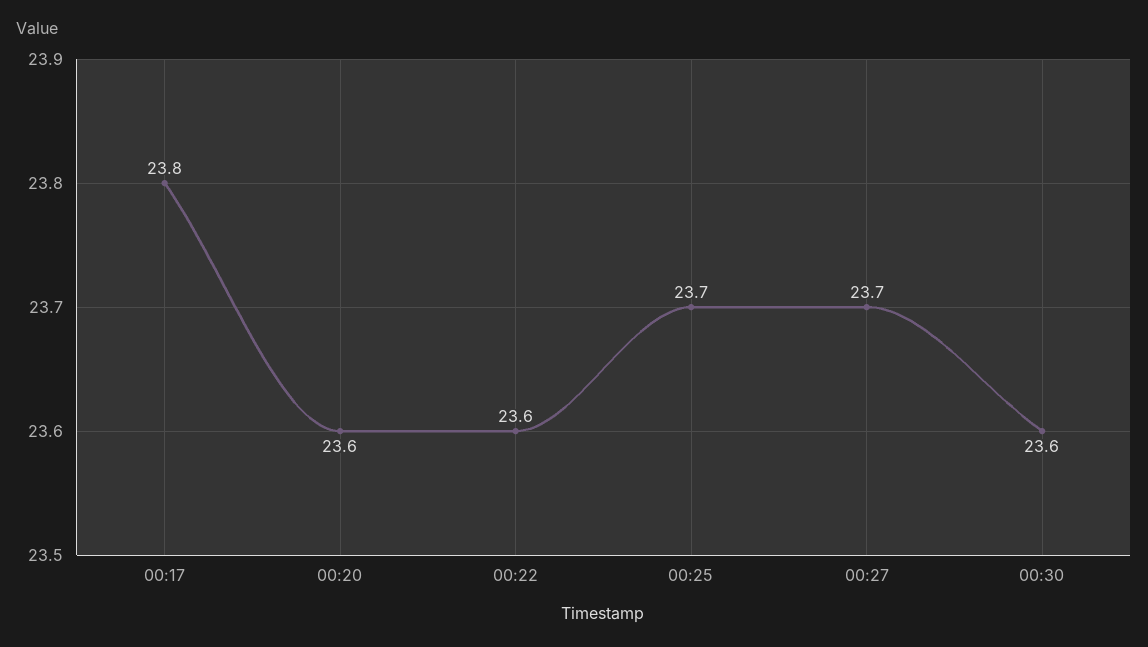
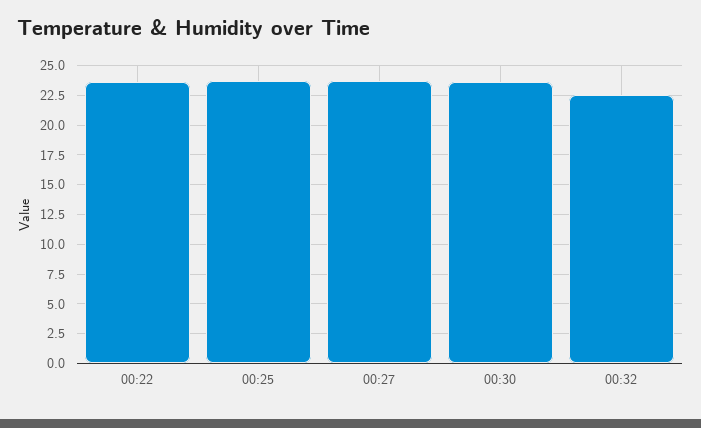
00:17: 23.8 -> none
00:20: 23.6 -> none
00:32: none -> 22.5

